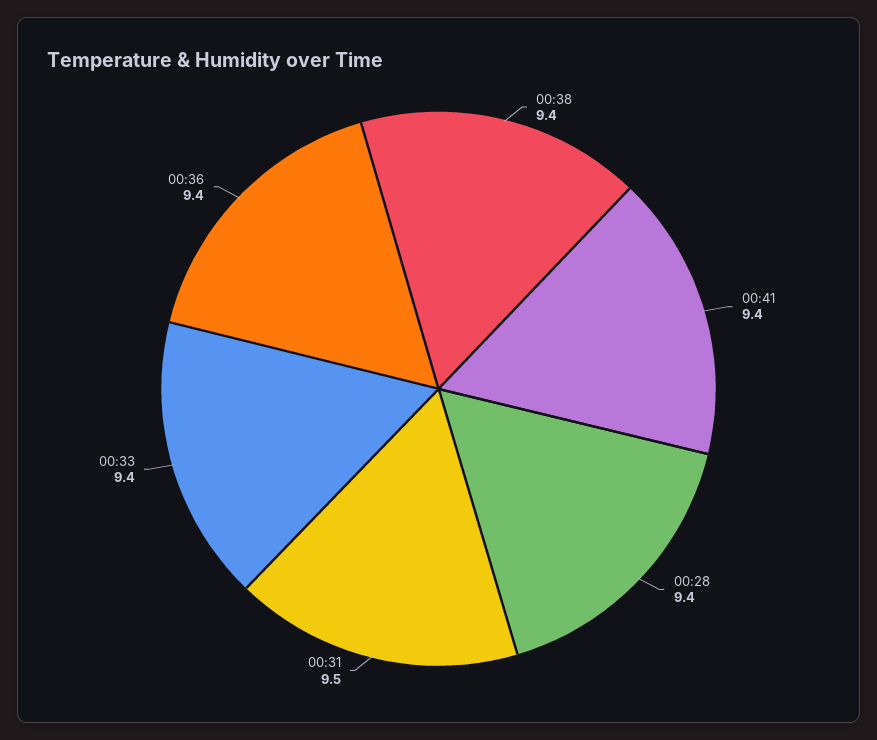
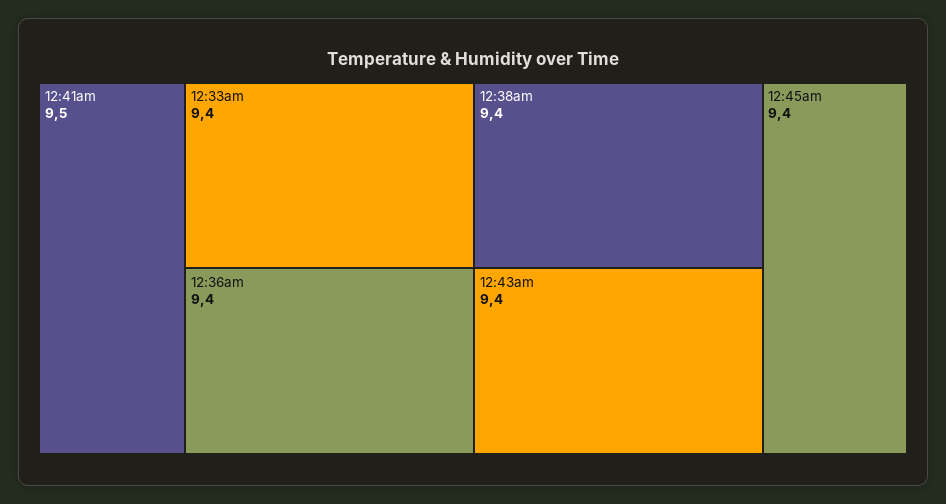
00:41: 9.4 -> 9.5
00:28: 9.4 -> none
00:31: 9.5 -> none
12:43am: none -> 9.4
12:45am: none -> 9.4

